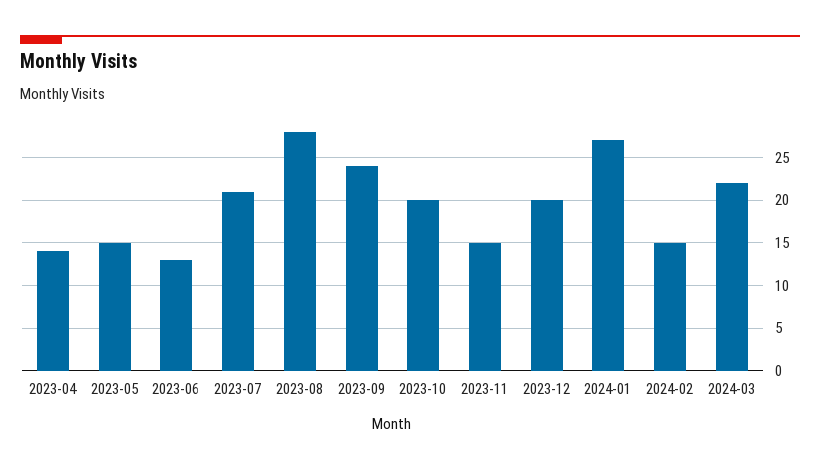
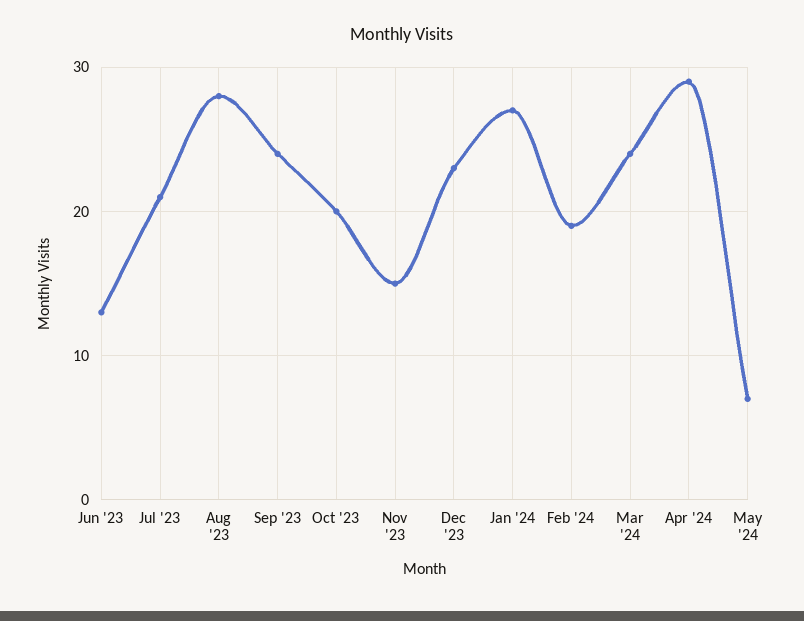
2023-04: 14 -> none
2023-05: 15 -> none
2023-12: 20 -> 23
2024-02: 15 -> 19
2024-03: 22 -> 24
Apr '24: none -> 29
May '24: none -> 7

